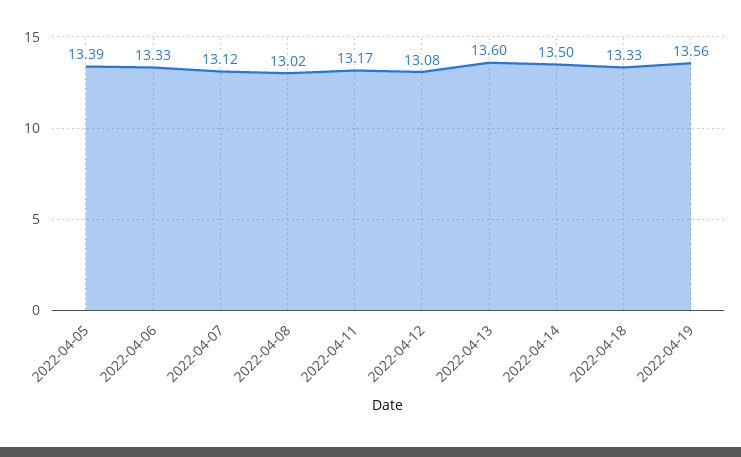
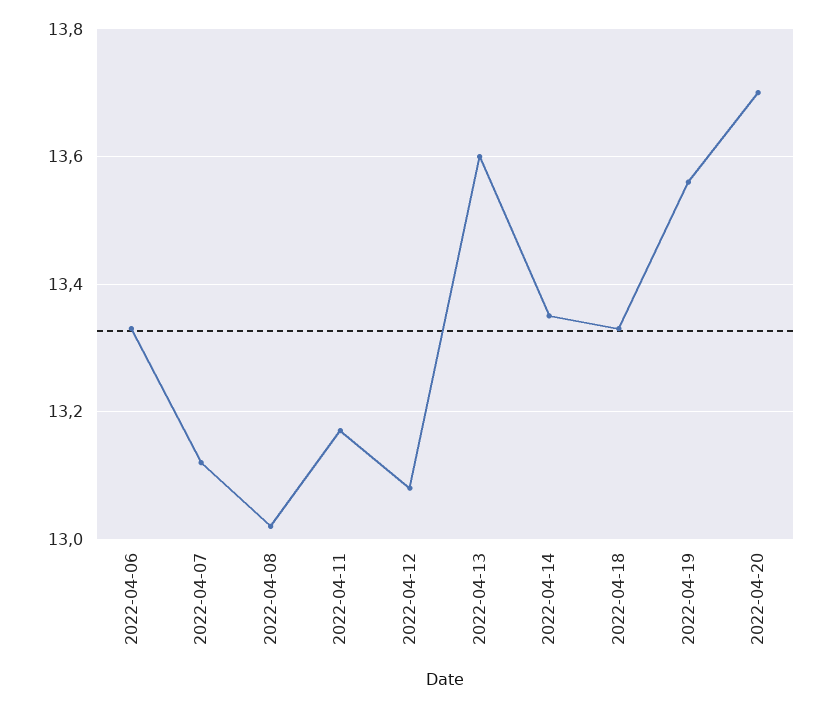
2022-04-05: 13.39 -> none
2022-04-14: 13.5 -> 13.35
2022-04-20: none -> 13.7

